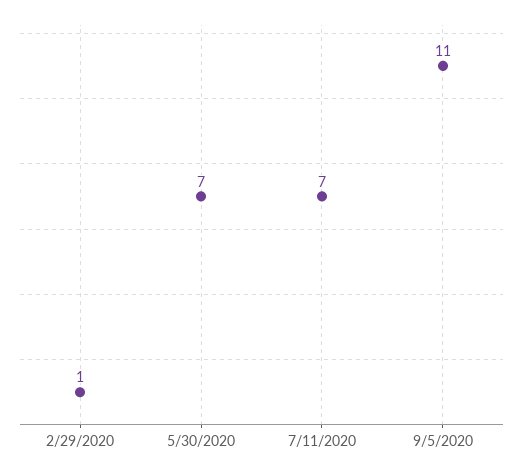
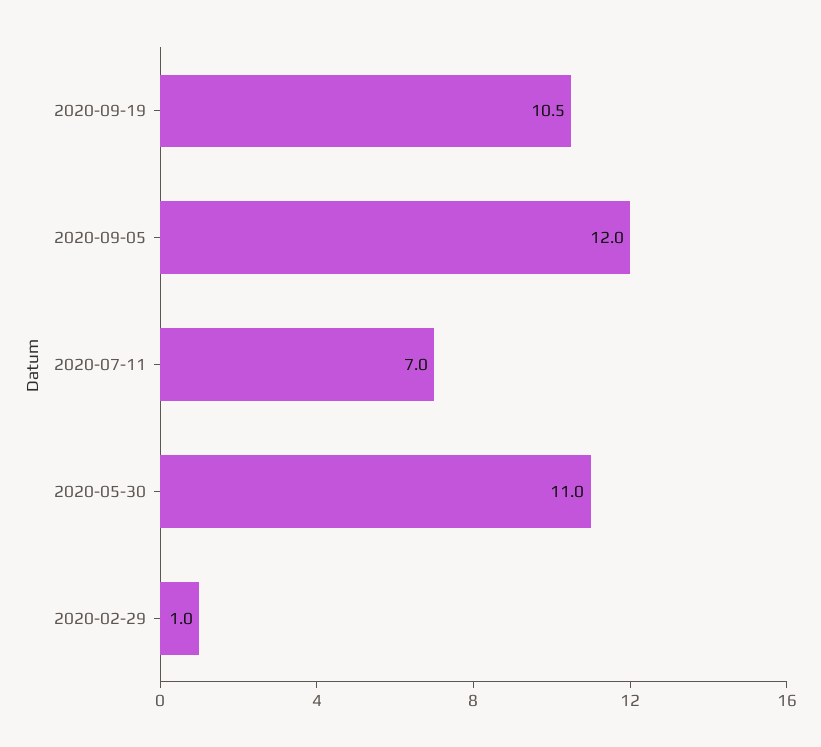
5/30/2020: 7 -> 11
9/5/2020: 11 -> 12
2020-09-19: none -> 10.5

